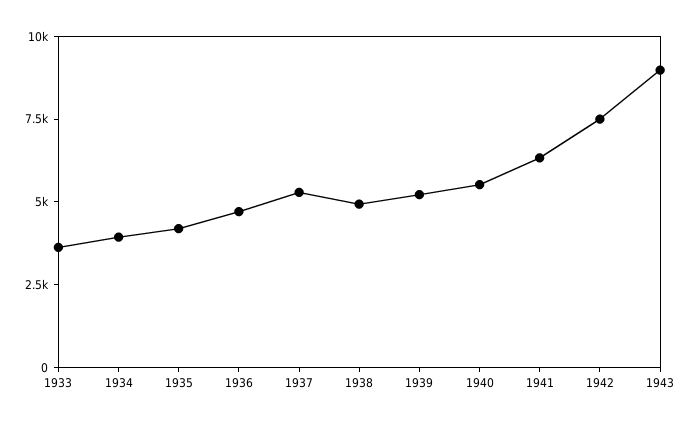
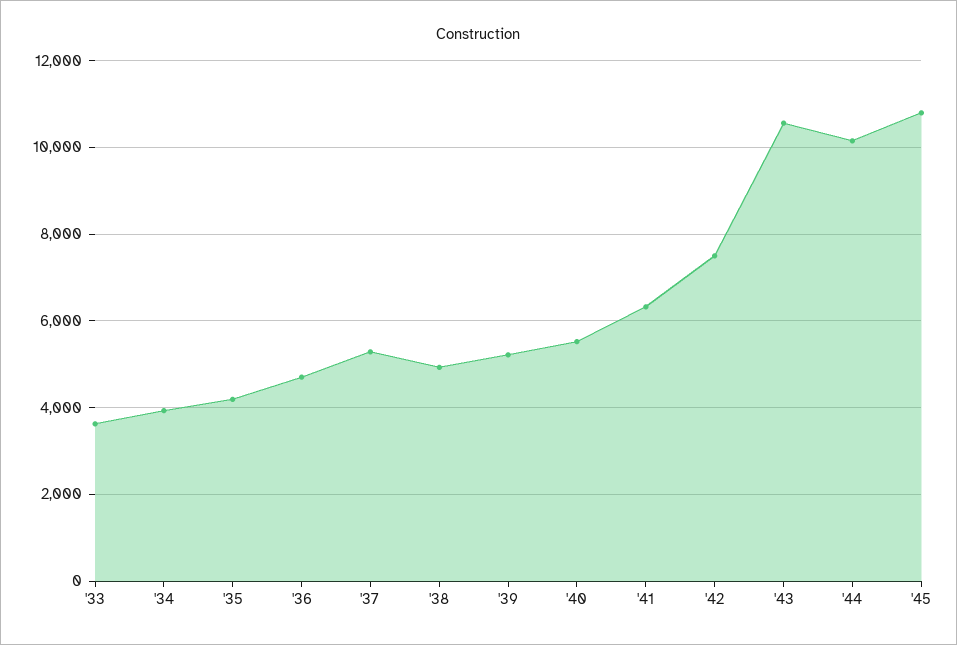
1943: 9000 -> 10600
'44: none -> 10200
'45: none -> 10800

